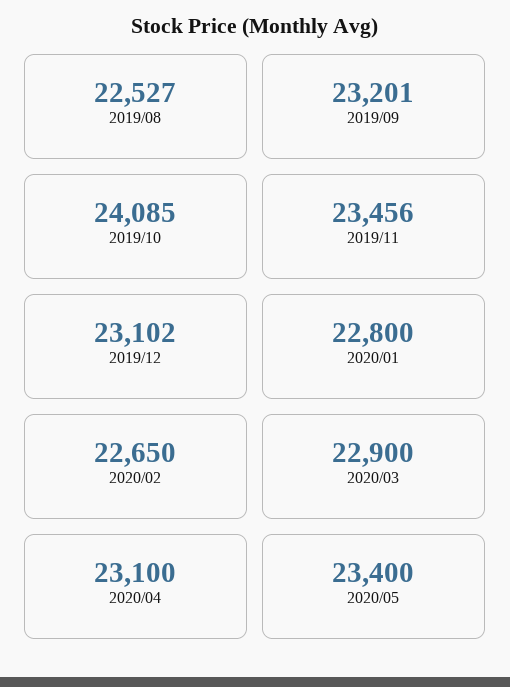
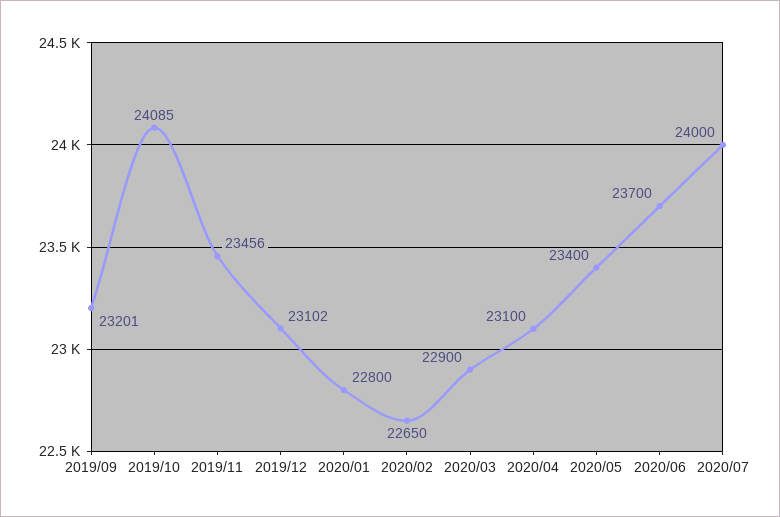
2019/08: 22527 -> none
2020/06: none -> 23700
2020/07: none -> 24000

